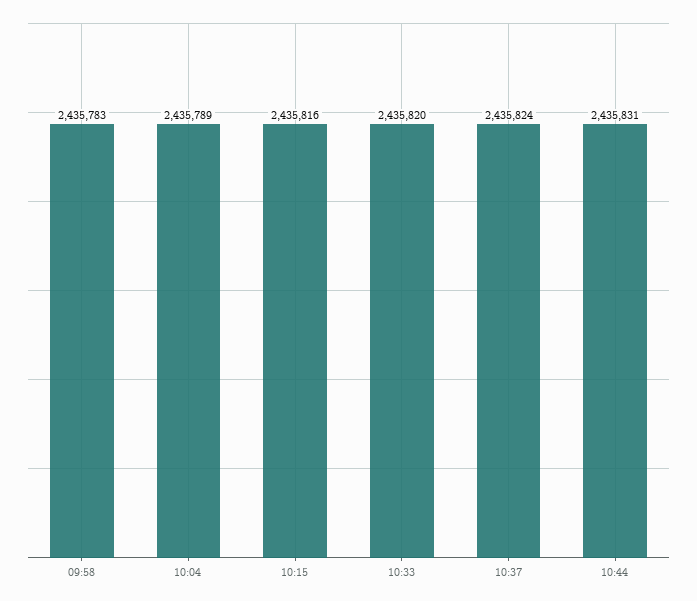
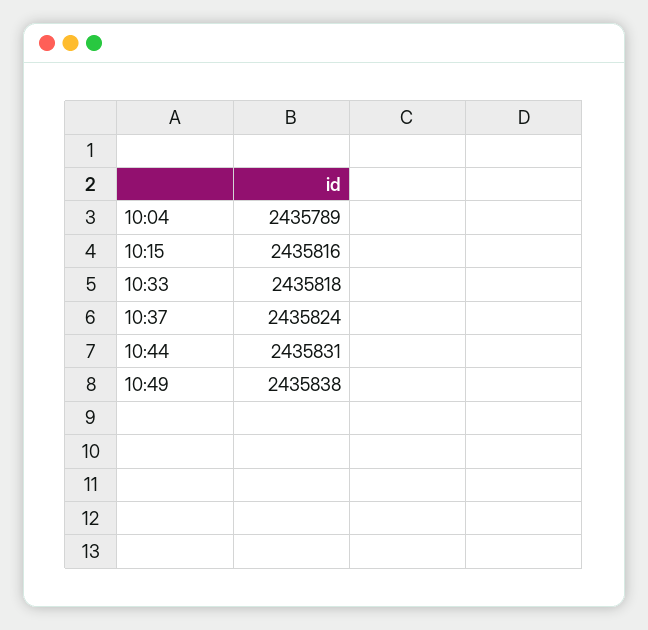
09:58: 2435783 -> none
10:33: 2435820 -> 2435818
10:49: none -> 2435838

